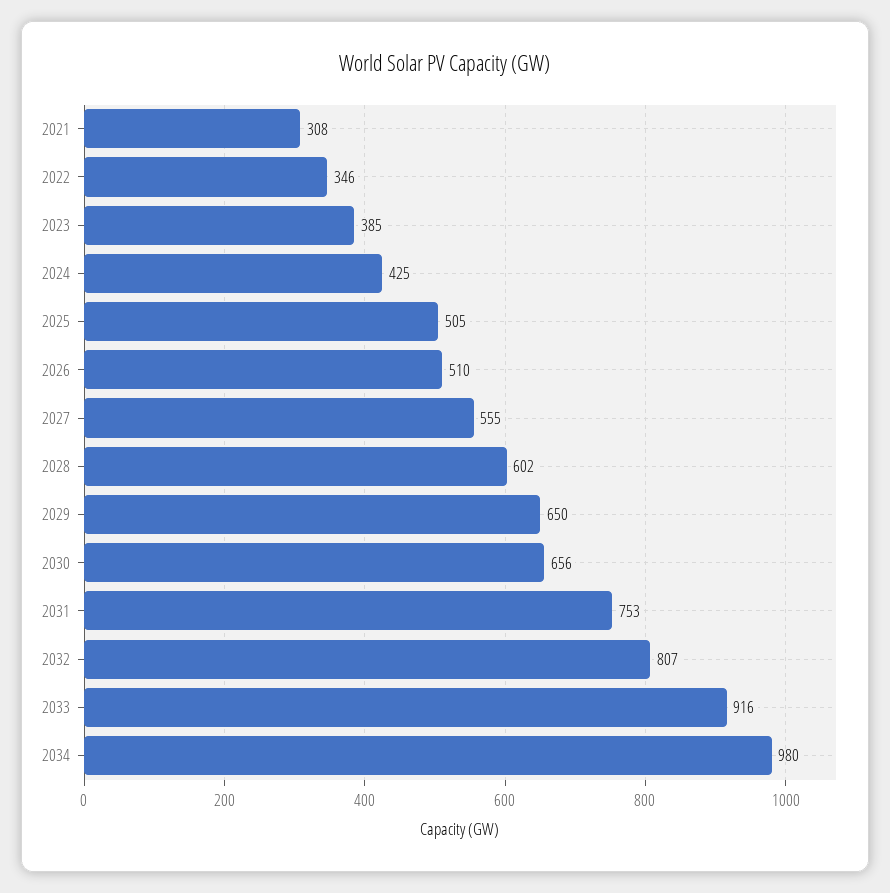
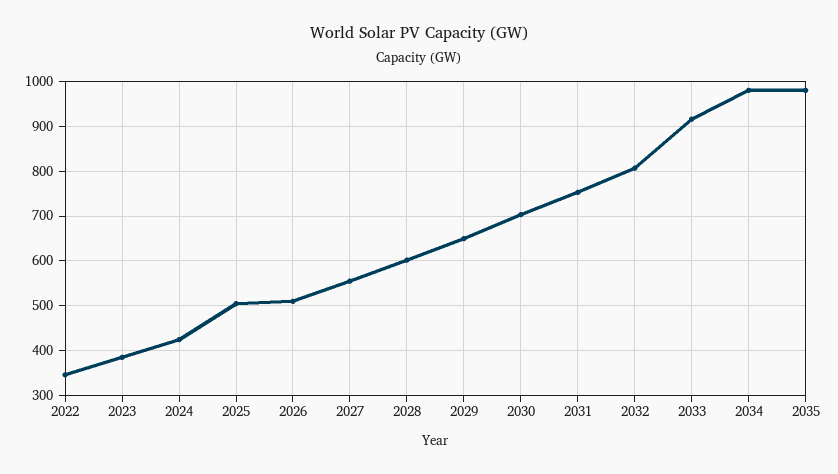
2021: 308 -> none
2030: 656 -> 700
2035: none -> 980

